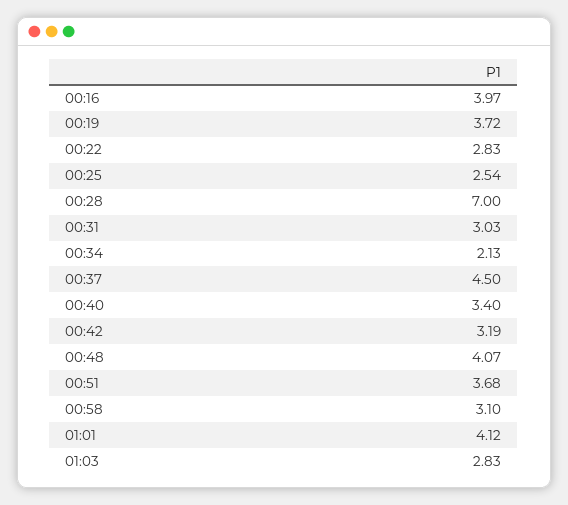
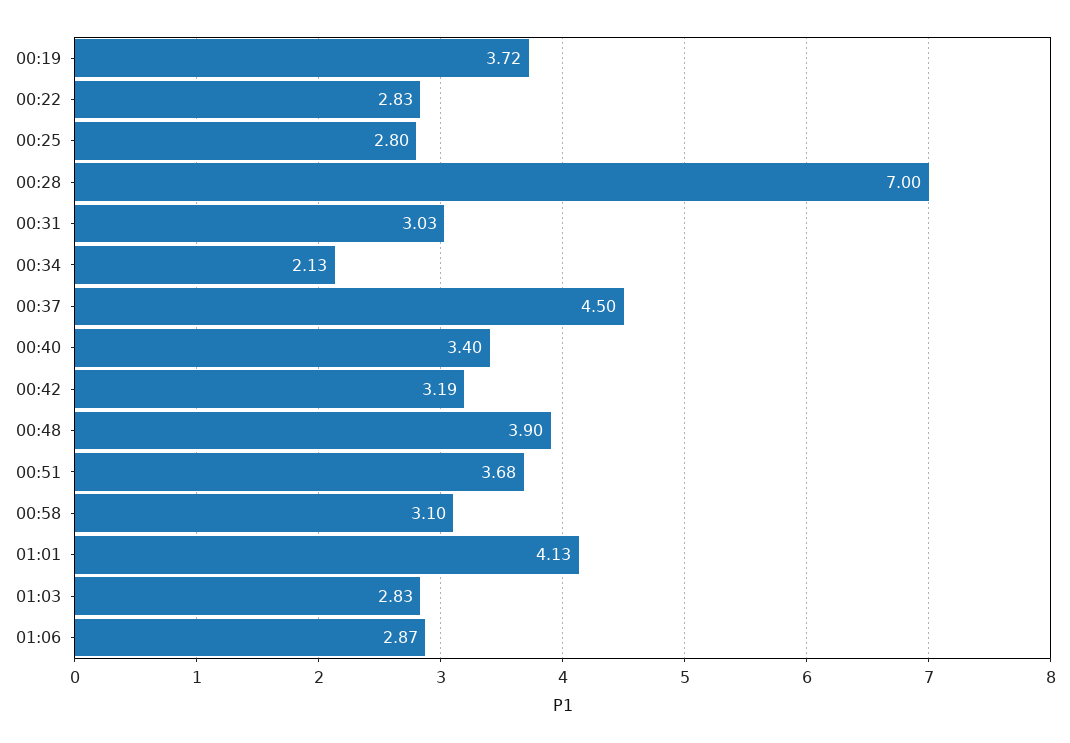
00:16: 3.97 -> none
00:25: 2.54 -> 2.8
00:48: 4.07 -> 3.9
01:01: 4.12 -> 4.13
01:06: none -> 2.87

